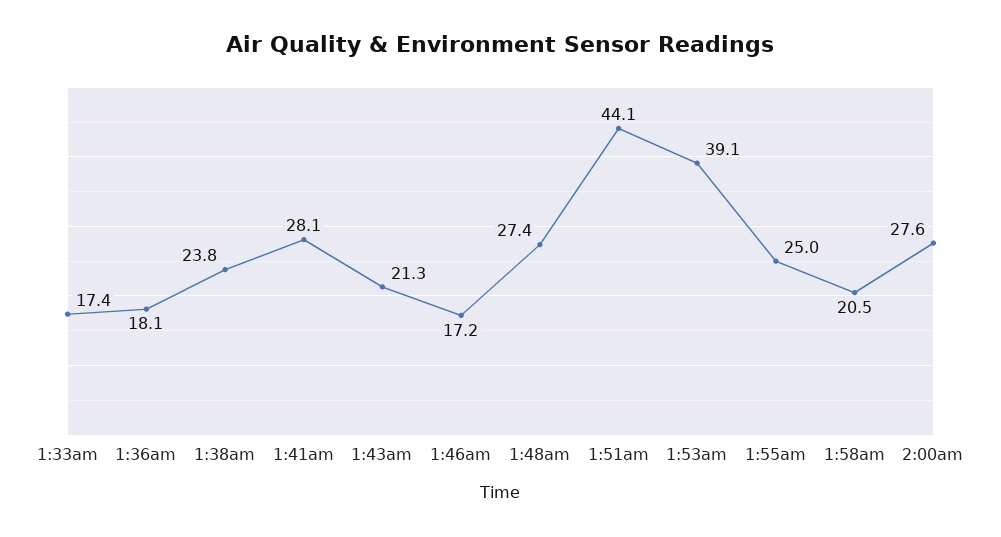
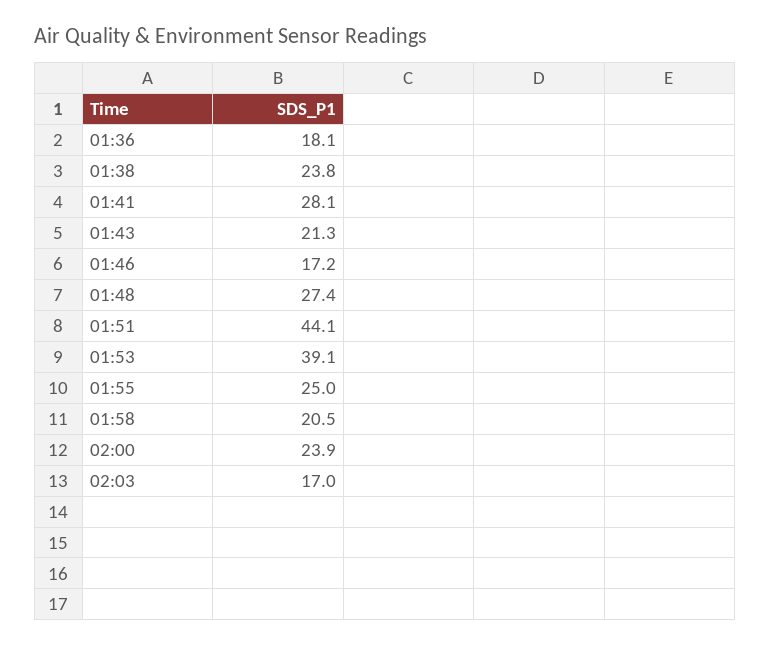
1:33am: 17.4 -> none
2:00am: 27.6 -> 23.9
02:03: none -> 17

